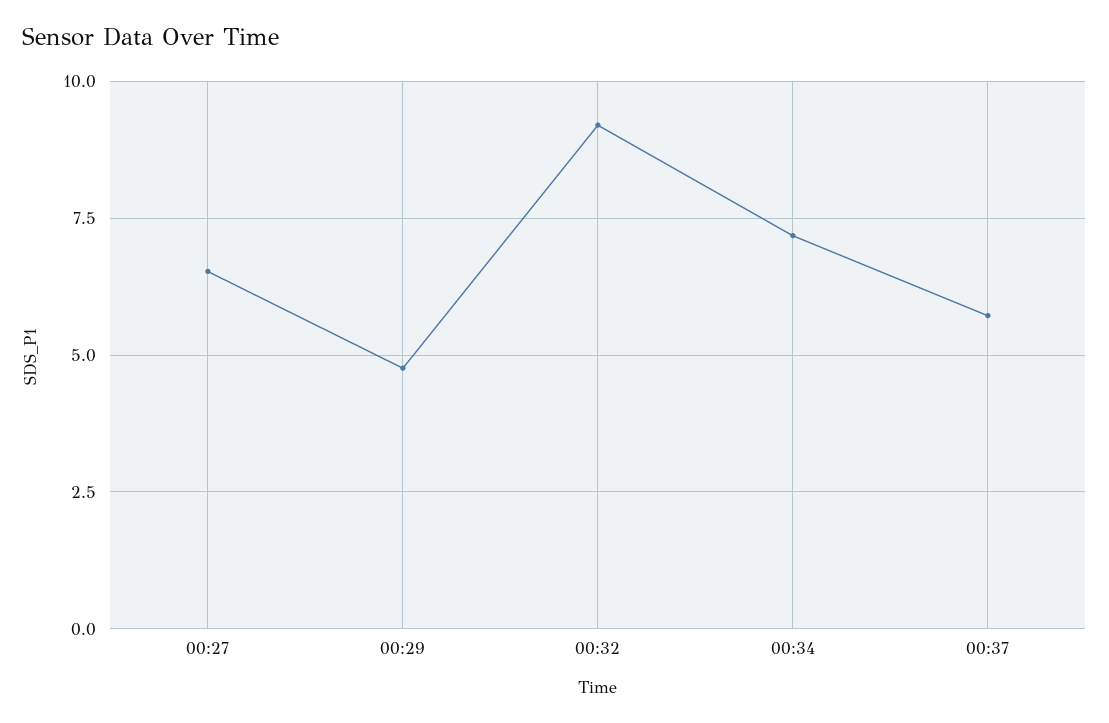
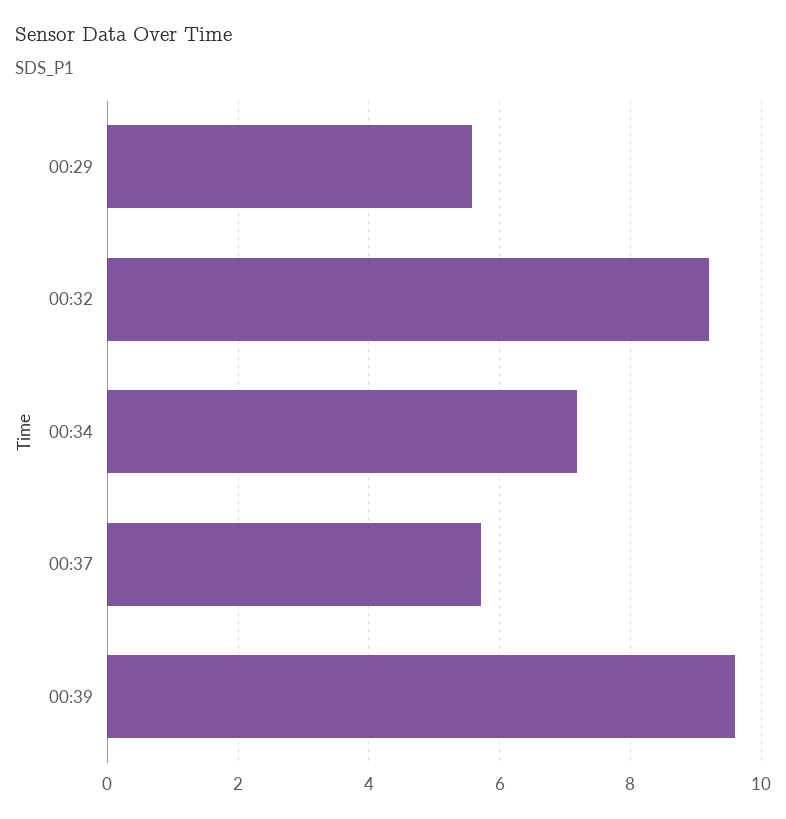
00:27: 6.5 -> none
00:29: 4.75 -> 5.6
00:39: none -> 9.6

